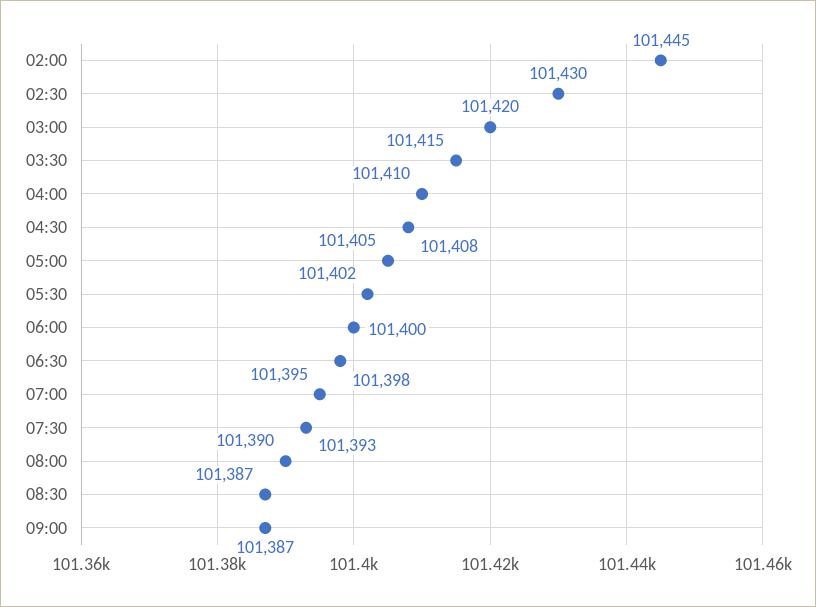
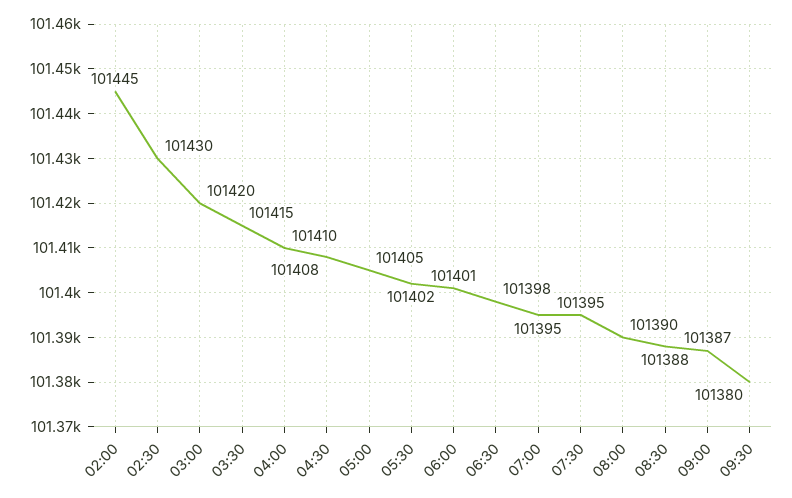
06:00: 101400 -> 101401
07:30: 101393 -> 101395
08:30: 101387 -> 101388
09:30: none -> 101380

